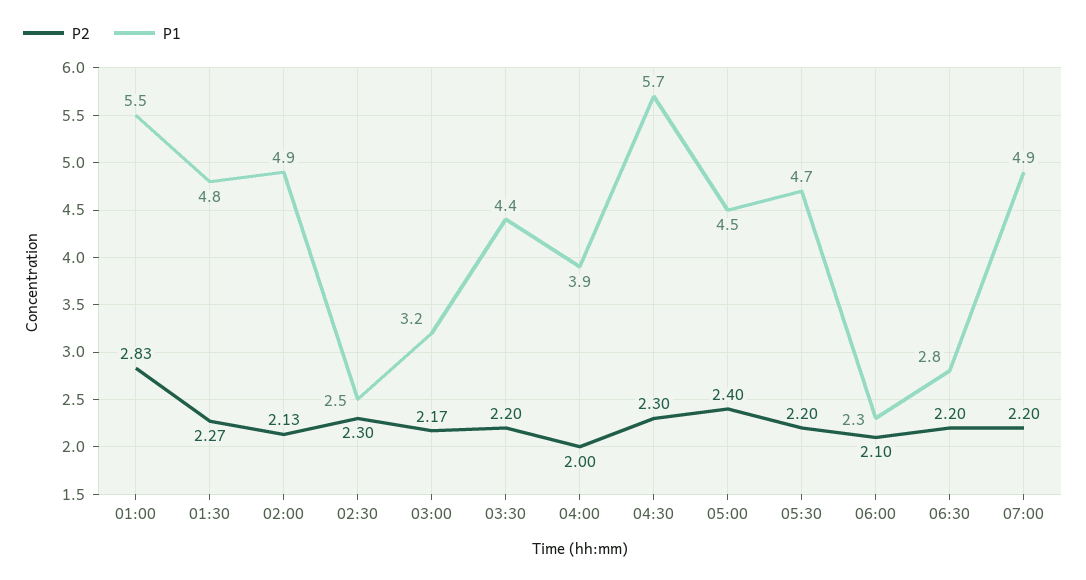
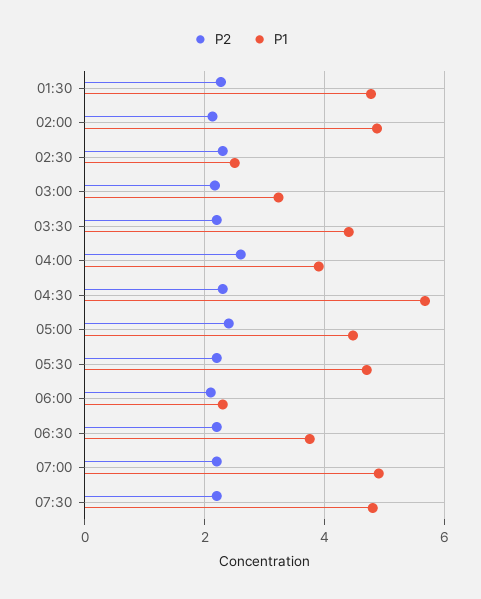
P2, 01:00: 2.83 -> none
P1, 01:00: 5.5 -> none
P2, 04:00: 2 -> 2.6
P1, 06:30: 2.8 -> 3.8
P2, 07:30: none -> 2.2
P1, 07:30: none -> 4.8

